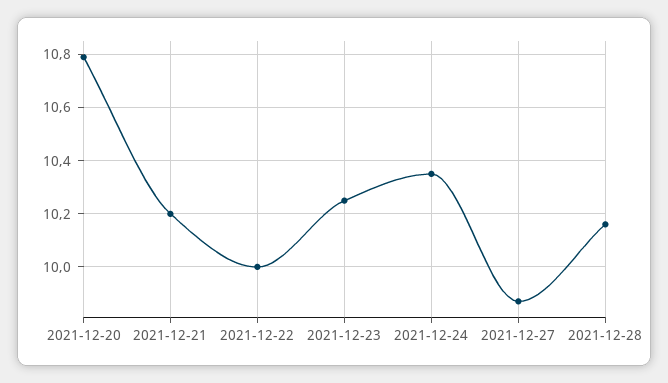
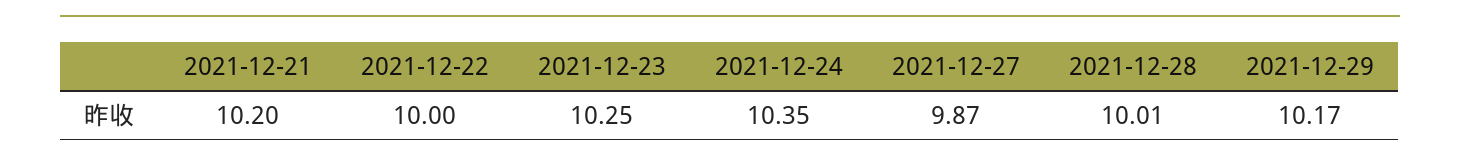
2021-12-20: 10.8 -> none
2021-12-28: 10.15 -> 10.01
2021-12-29: none -> 10.17

